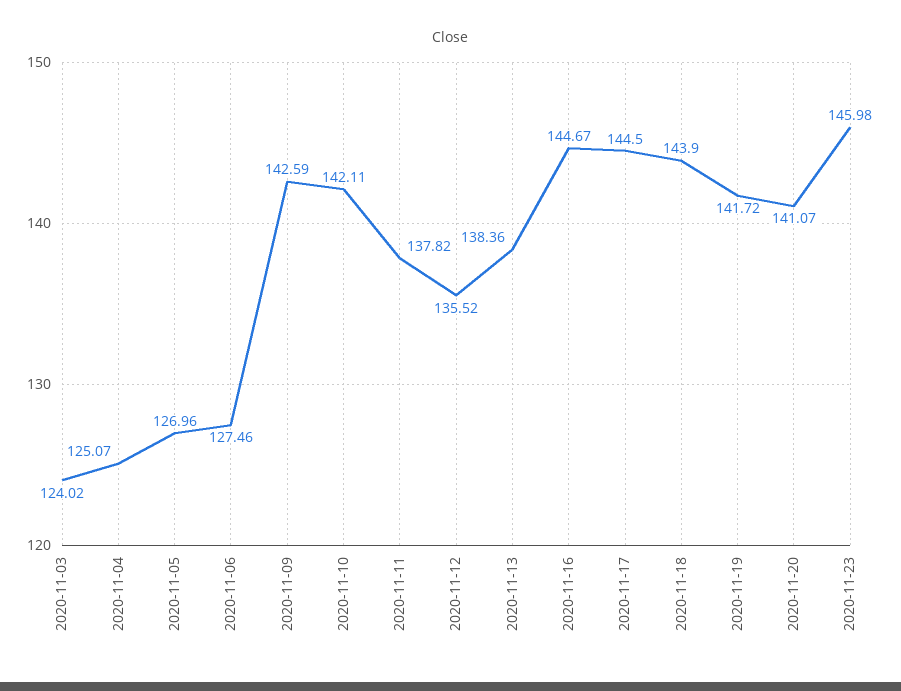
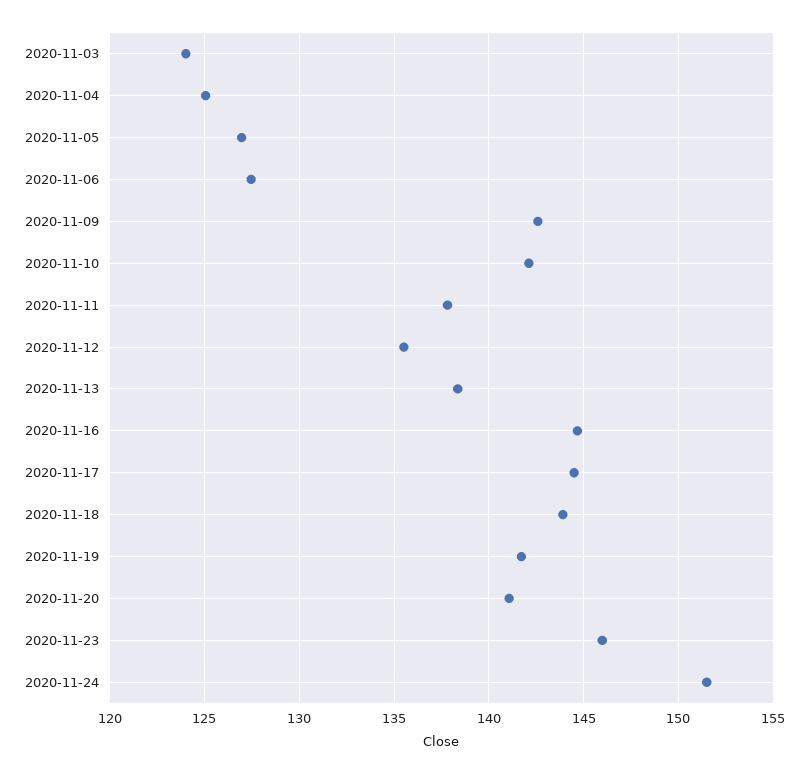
2020-11-24: none -> 151.5

